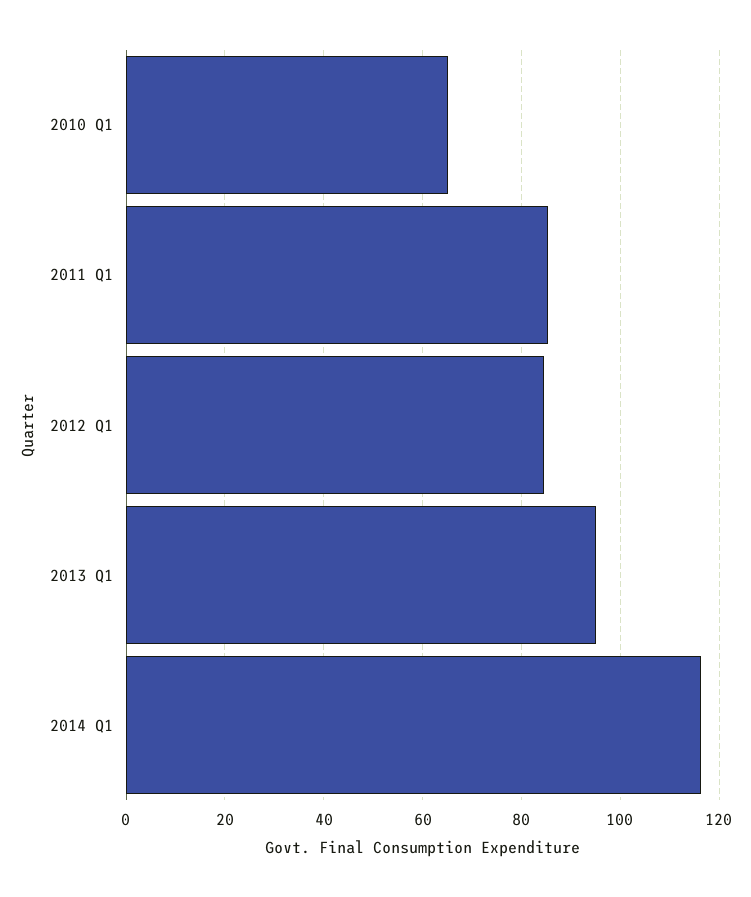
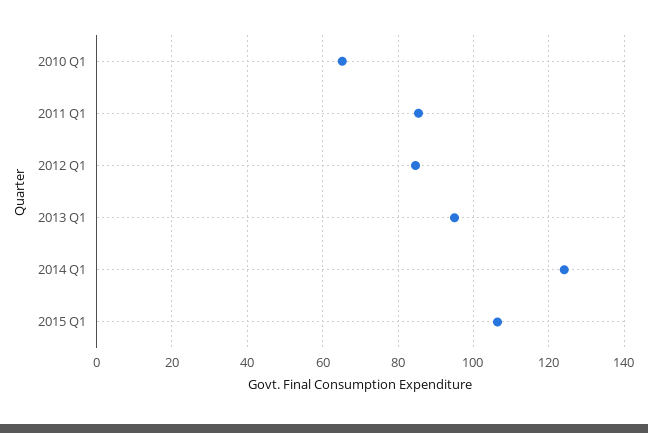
2014 Q1: 116 -> 124
2015 Q1: none -> 106

